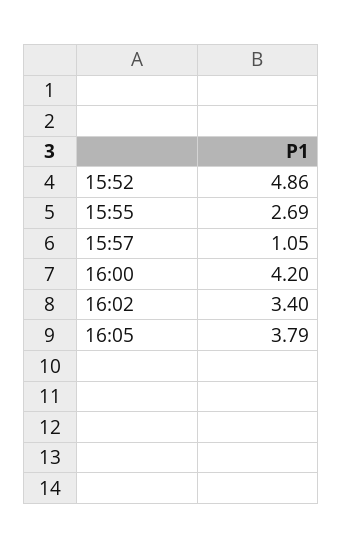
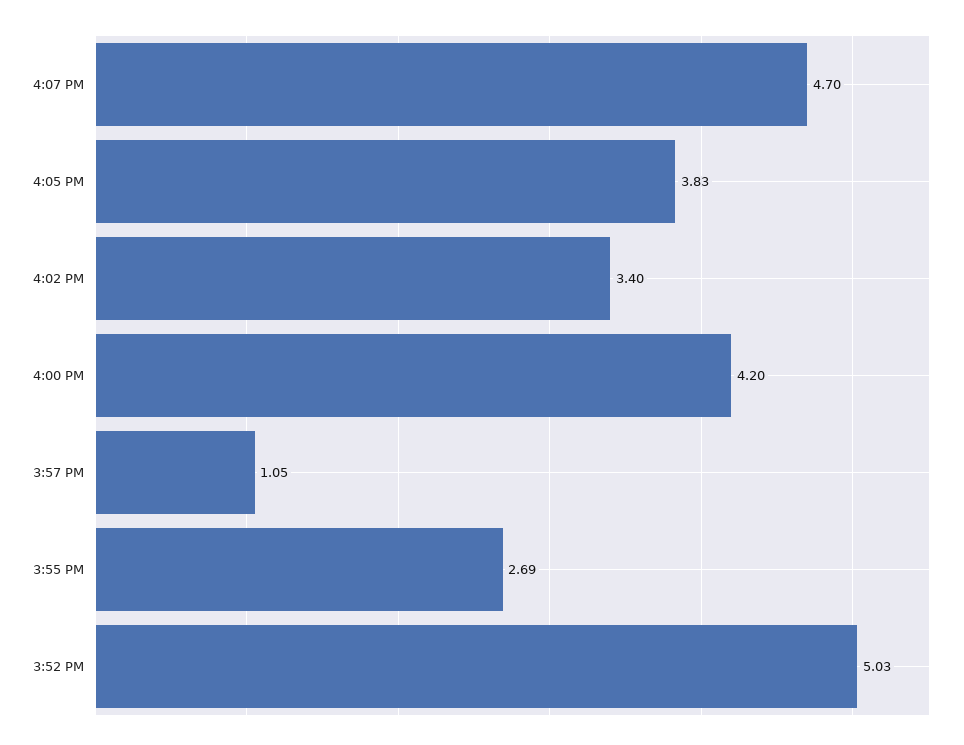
15:52: 4.86 -> 5.03
16:05: 3.79 -> 3.83
4:07 PM: none -> 4.7

